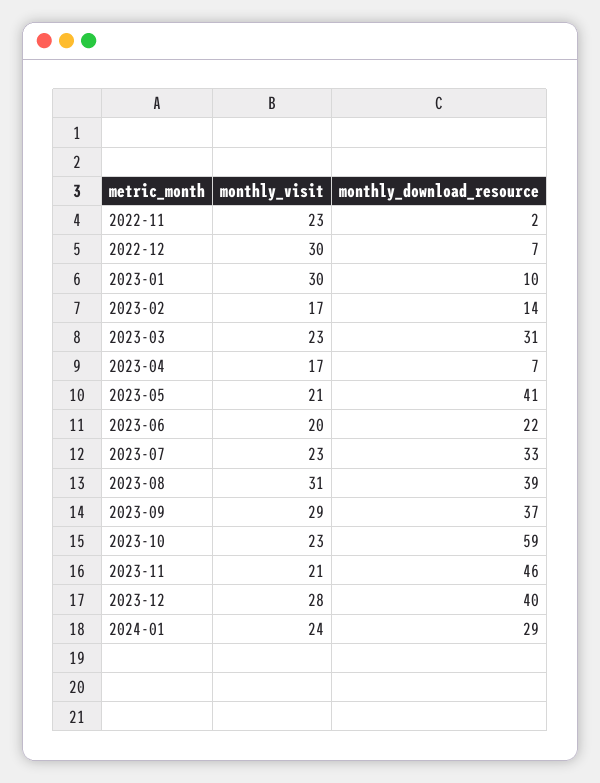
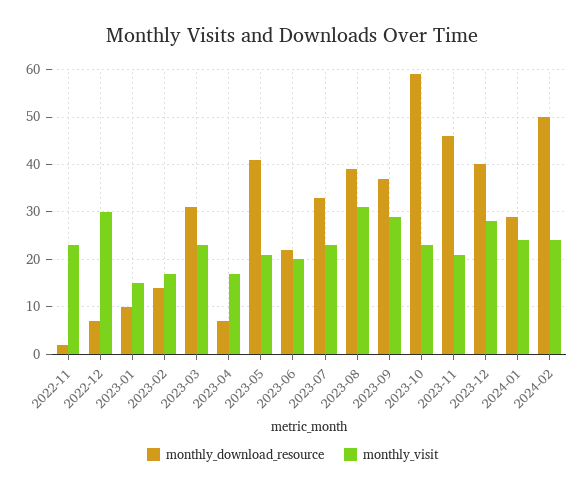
monthly_visit, 2023-01: 30 -> 15
monthly_download_resource, 2024-02: none -> 50
monthly_visit, 2024-02: none -> 25

